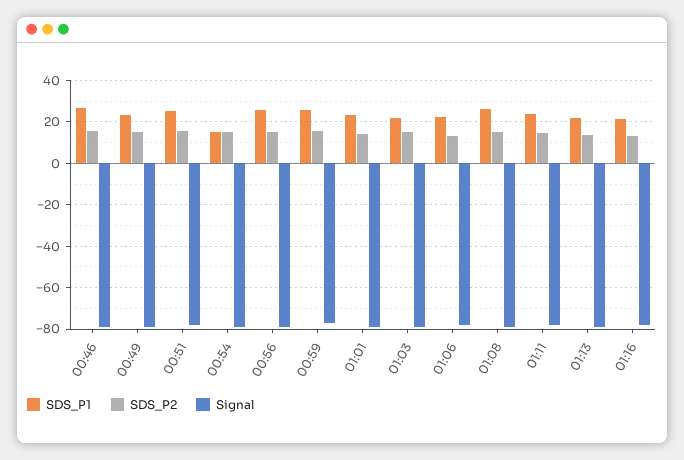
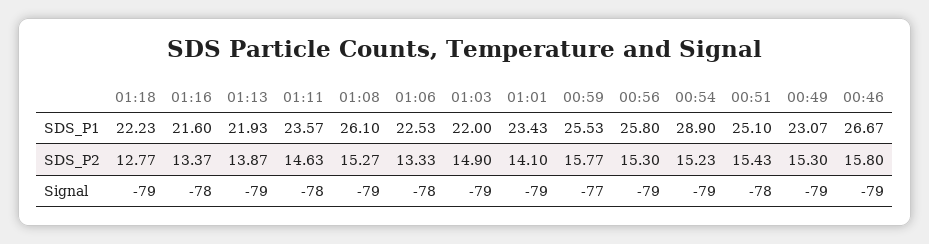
SDS_P1, 00:54: 15 -> 28.9
SDS_P1, 01:18: none -> 22.23
SDS_P2, 01:18: none -> 12.77
Signal, 01:18: none -> -79

